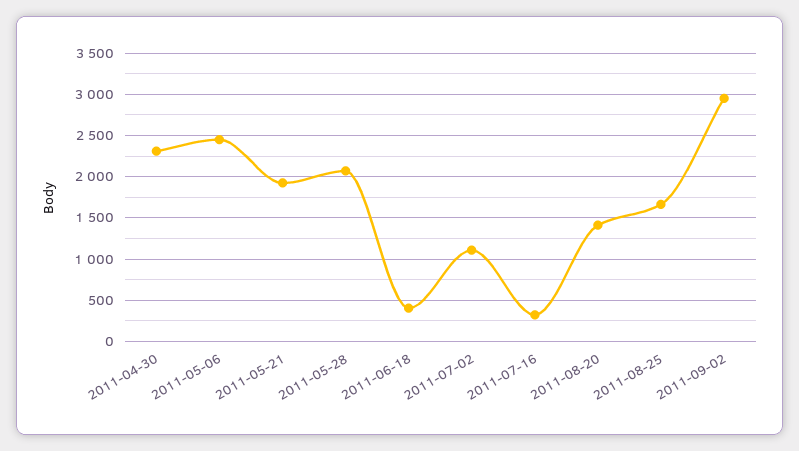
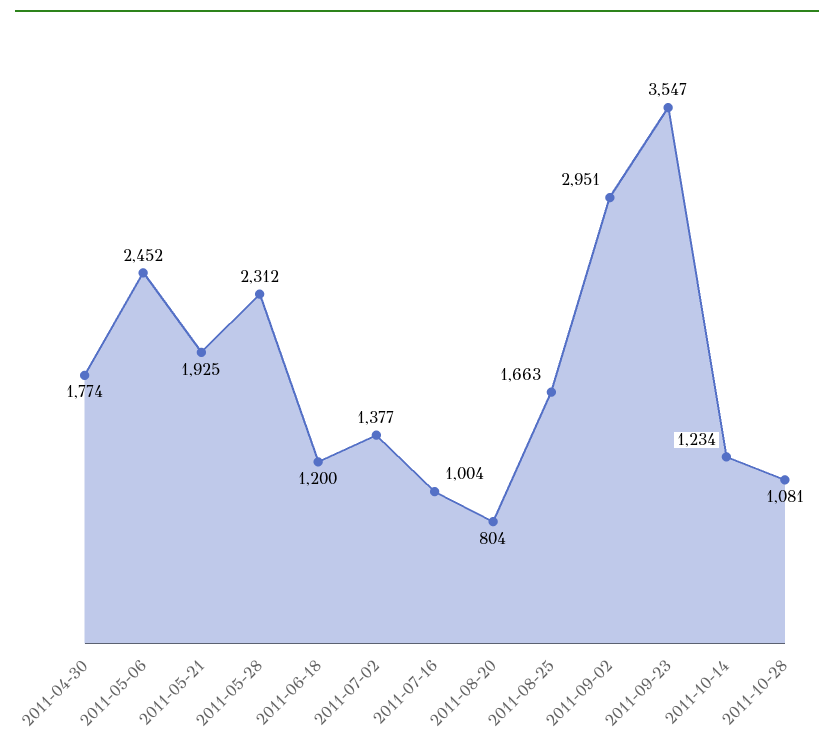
2011-04-30: 2300 -> 1774
2011-05-28: 2100 -> 2312
2011-06-18: 400 -> 1200
2011-07-02: 1100 -> 1377
2011-07-16: 300 -> 1004
2011-08-20: 1400 -> 804
2011-09-23: none -> 3547
2011-10-14: none -> 1234
2011-10-28: none -> 1081

